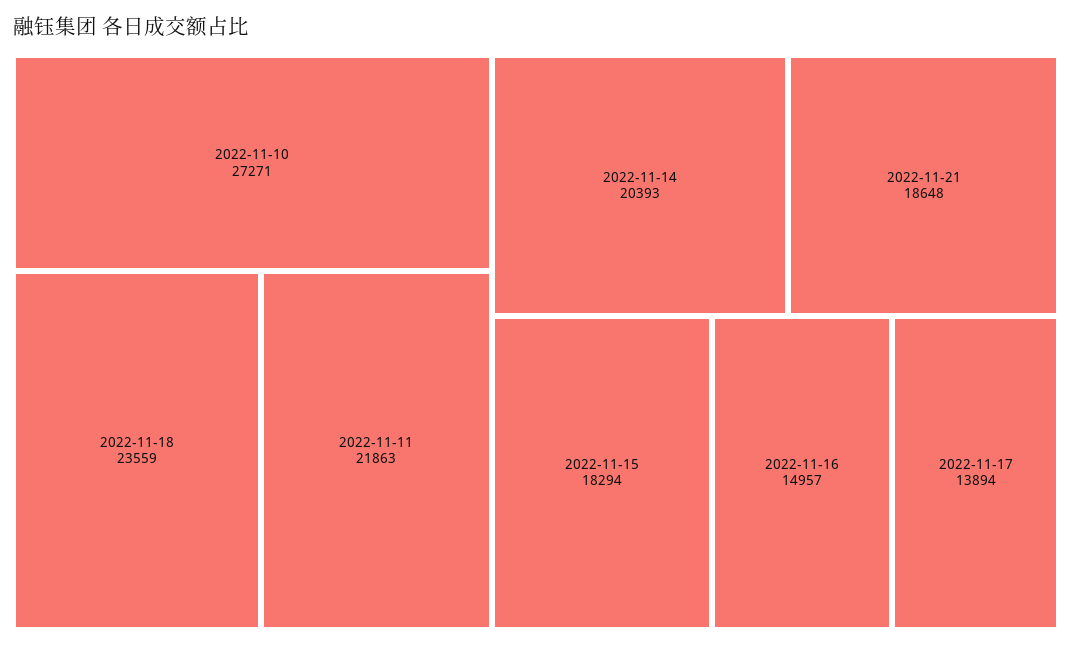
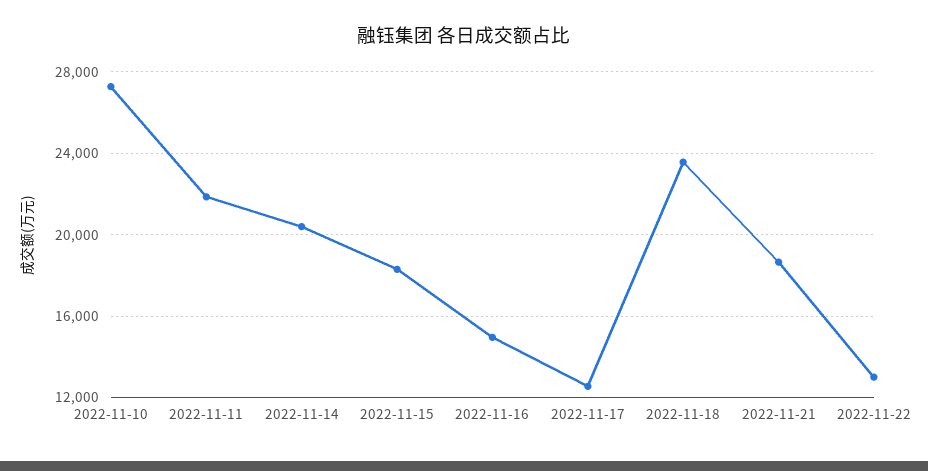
2022-11-17: 13894 -> 12500
2022-11-22: none -> 13000

